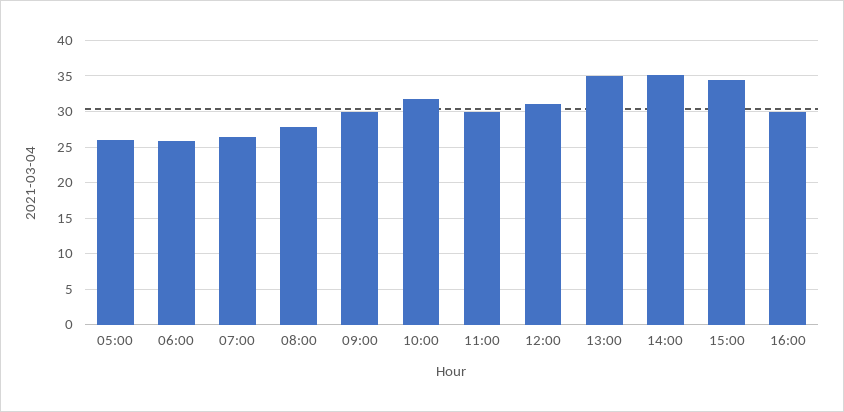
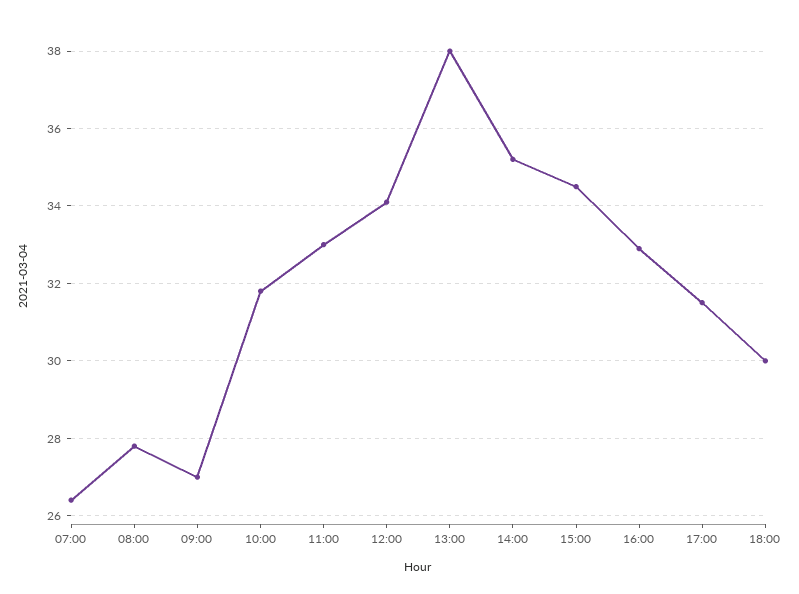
05:00: 26 -> none
06:00: 26 -> none
09:00: 30 -> 27
11:00: 30 -> 33
12:00: 31 -> 34
13:00: 35 -> 38
16:00: 30 -> 33
17:00: none -> 31.5
18:00: none -> 30

